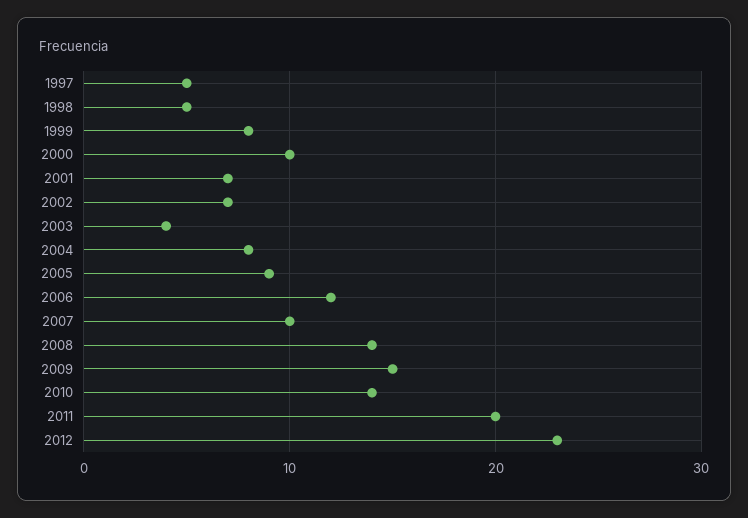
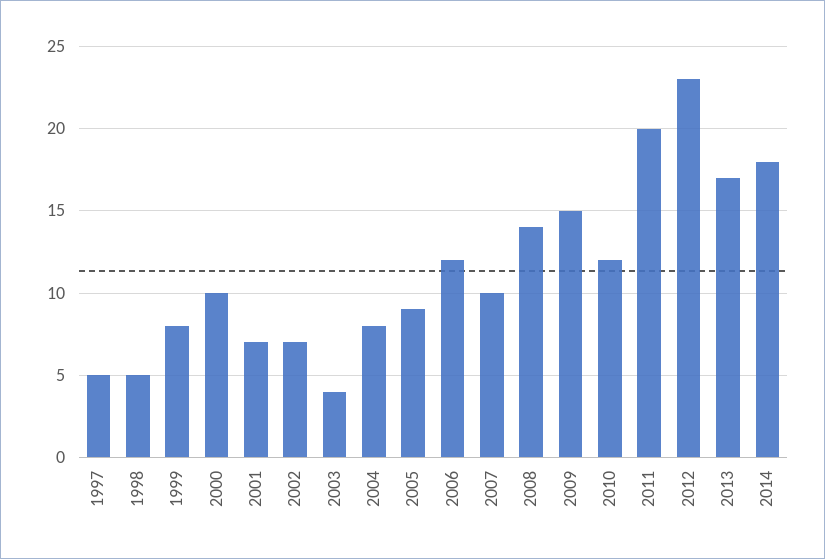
2010: 14 -> 12
2013: none -> 17
2014: none -> 18

